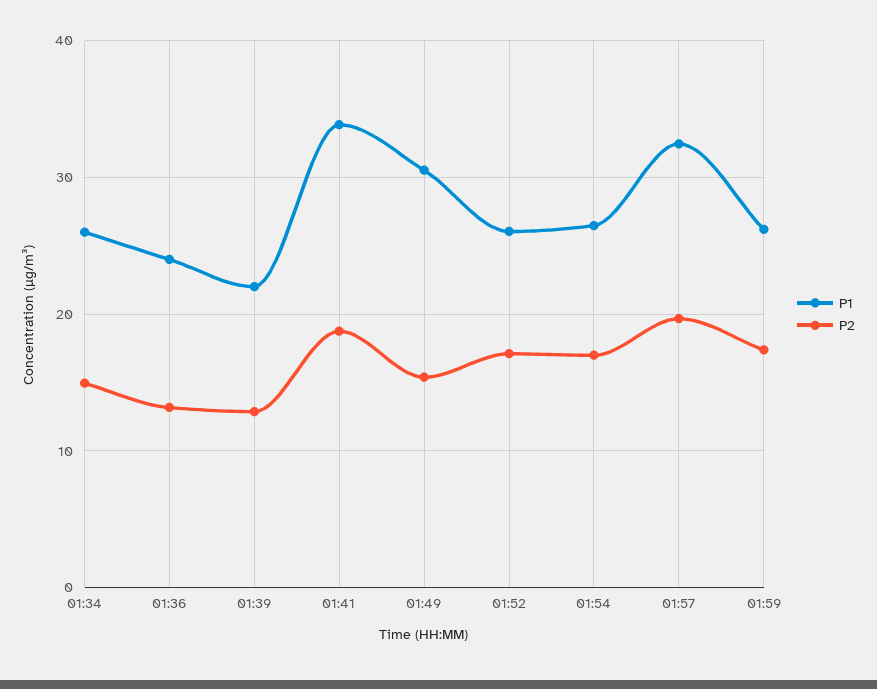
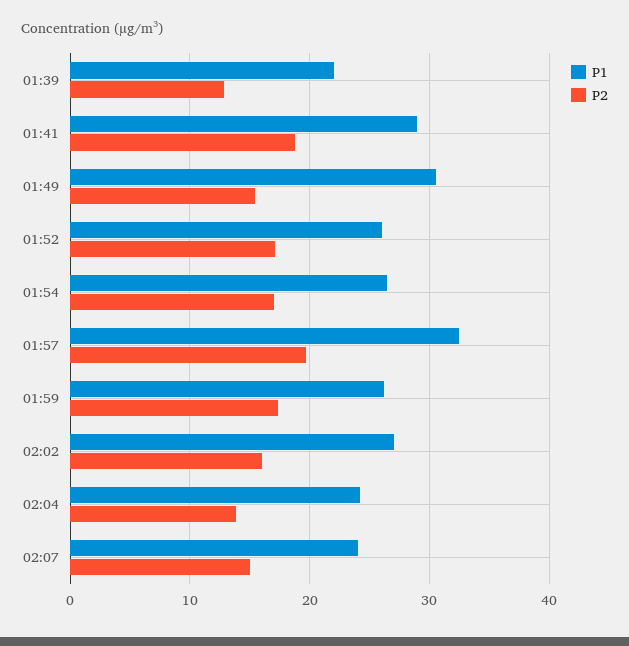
P1, 01:34: 26 -> none
P2, 01:34: 15 -> none
P1, 01:36: 24 -> none
P2, 01:36: 13 -> none
P1, 01:41: 34 -> 29
P1, 02:02: none -> 27
P2, 02:02: none -> 16
P1, 02:04: none -> 24
P2, 02:04: none -> 14
P1, 02:07: none -> 24
P2, 02:07: none -> 15

